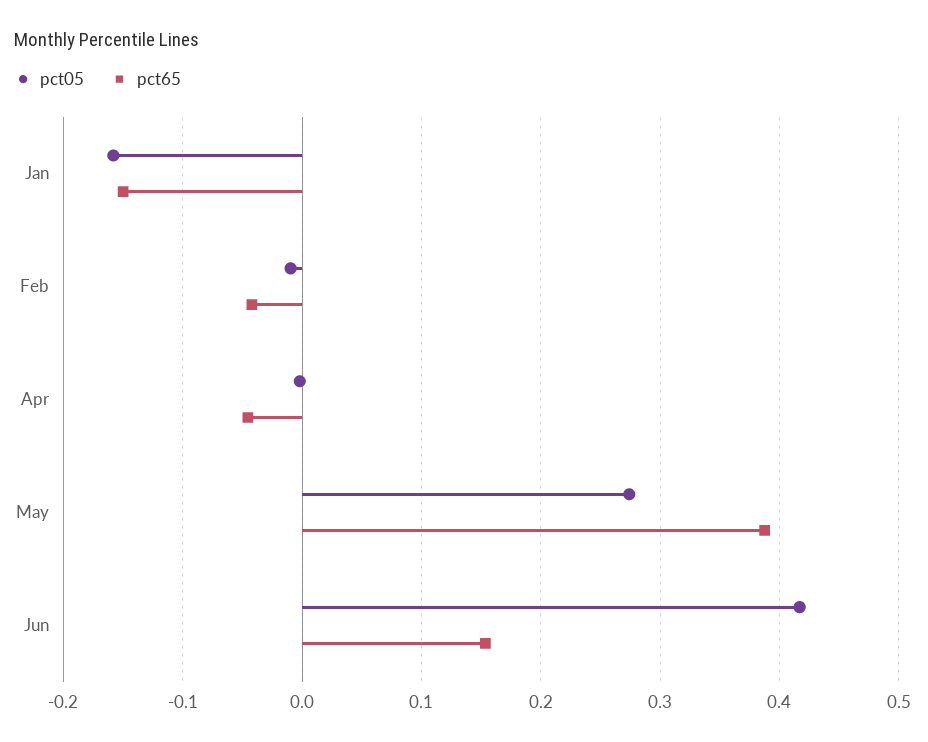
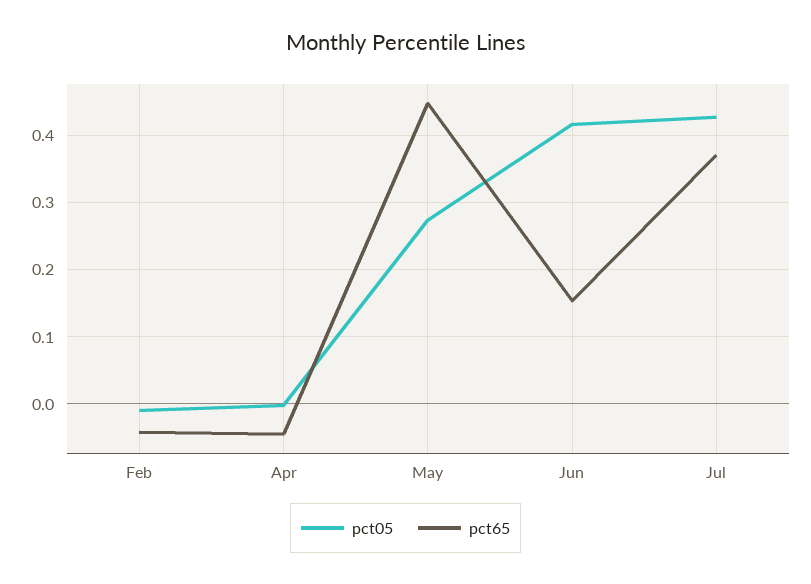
pct05, Jan: -0.16 -> none
pct65, Jan: -0.15 -> none
pct65, May: 0.39 -> 0.45
pct05, Jul: none -> 0.43
pct65, Jul: none -> 0.37

